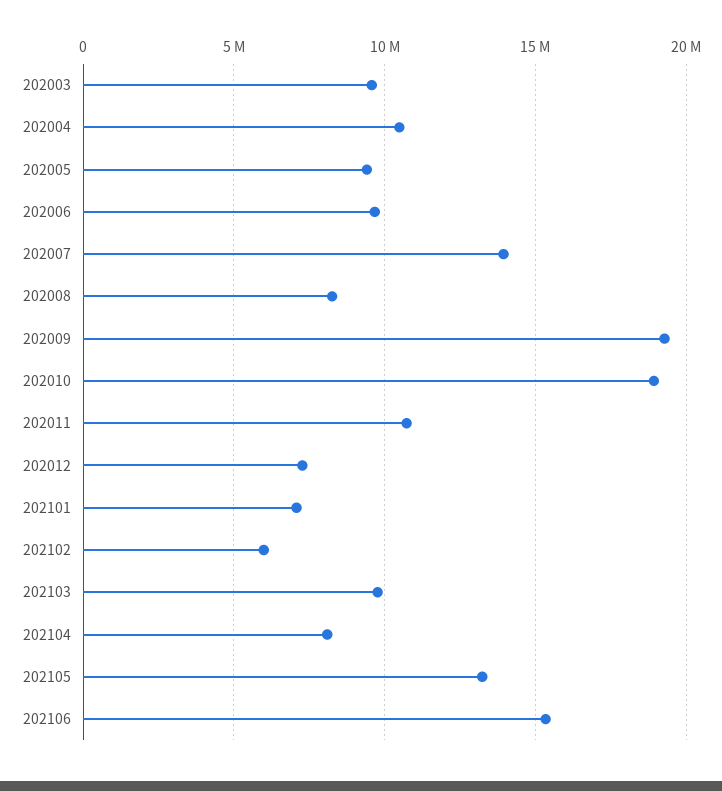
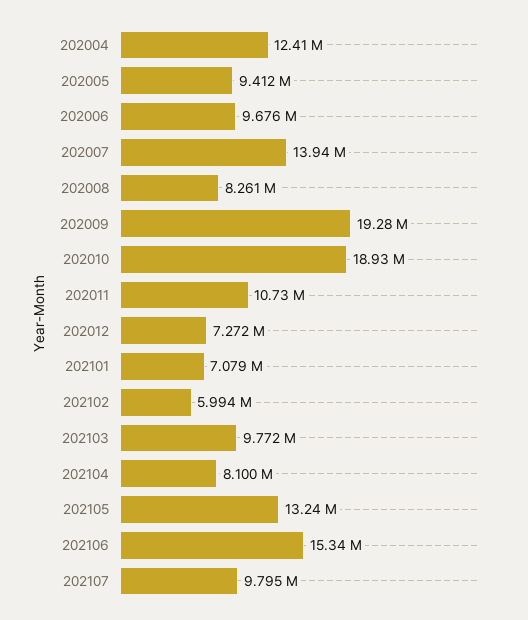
202003: 9500000 -> none
202004: 10500000 -> 12410000
202107: none -> 9795000

